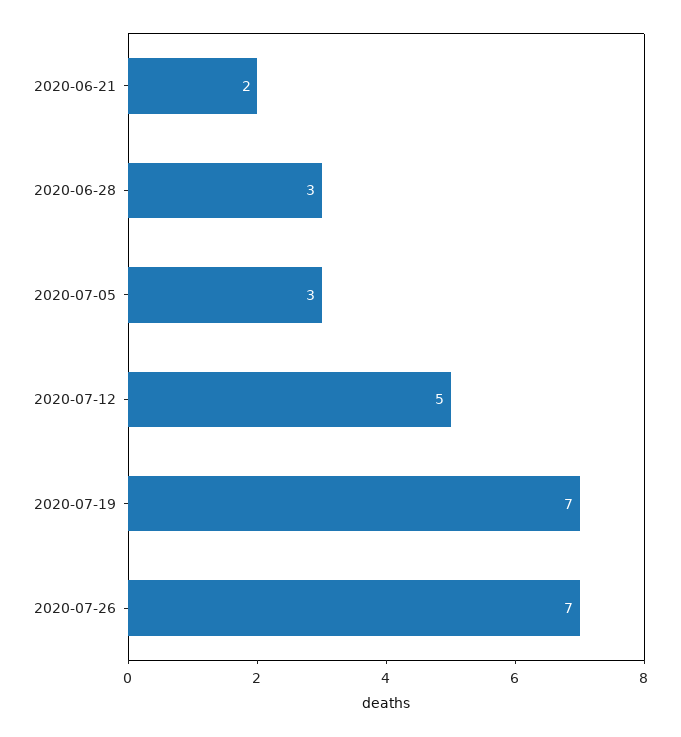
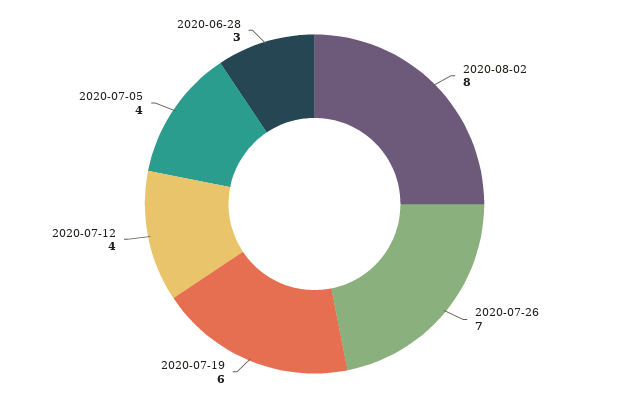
2020-06-21: 2 -> none
2020-07-05: 3 -> 4
2020-07-12: 5 -> 4
2020-07-19: 7 -> 6
2020-08-02: none -> 8

